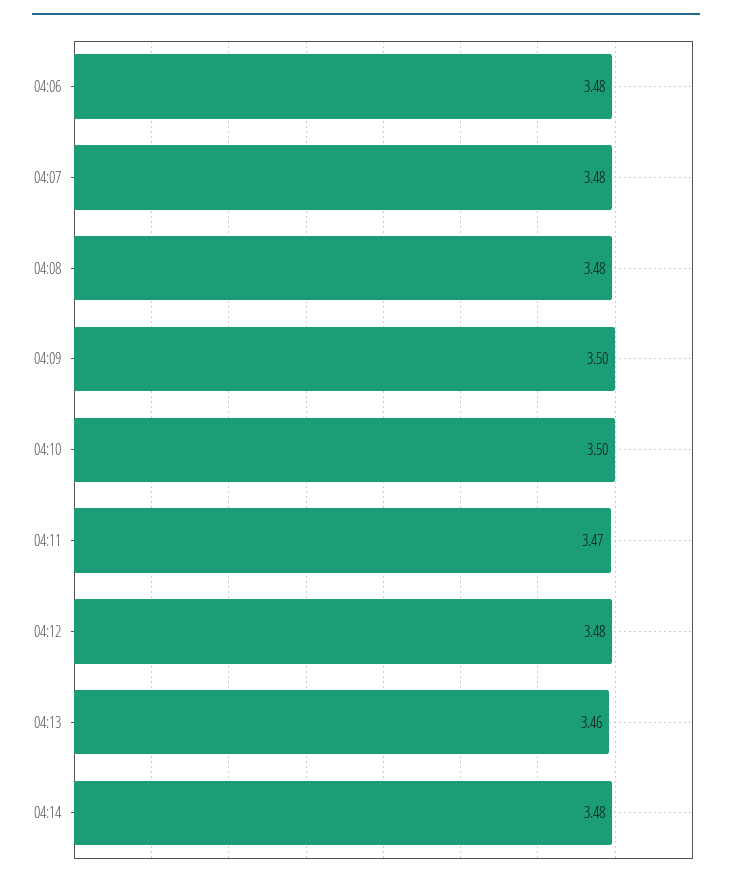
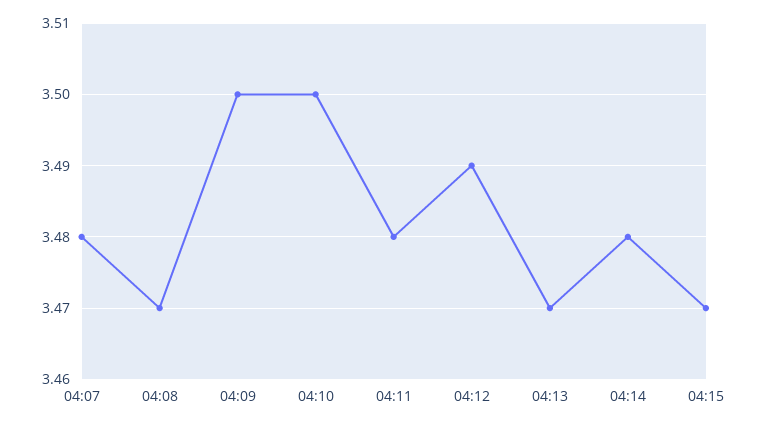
04:06: 3.48 -> none
04:08: 3.48 -> 3.47
04:11: 3.47 -> 3.48
04:12: 3.48 -> 3.49
04:13: 3.46 -> 3.47
04:15: none -> 3.47

